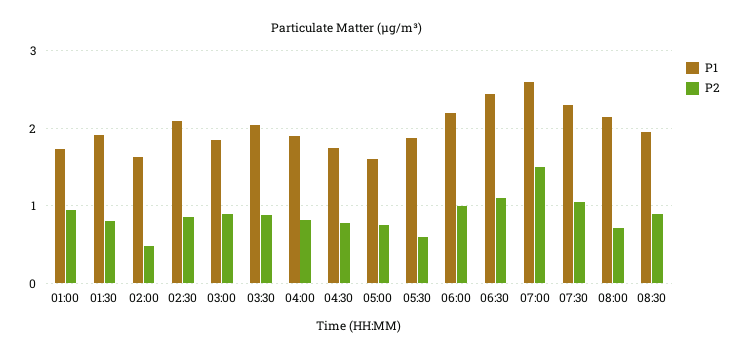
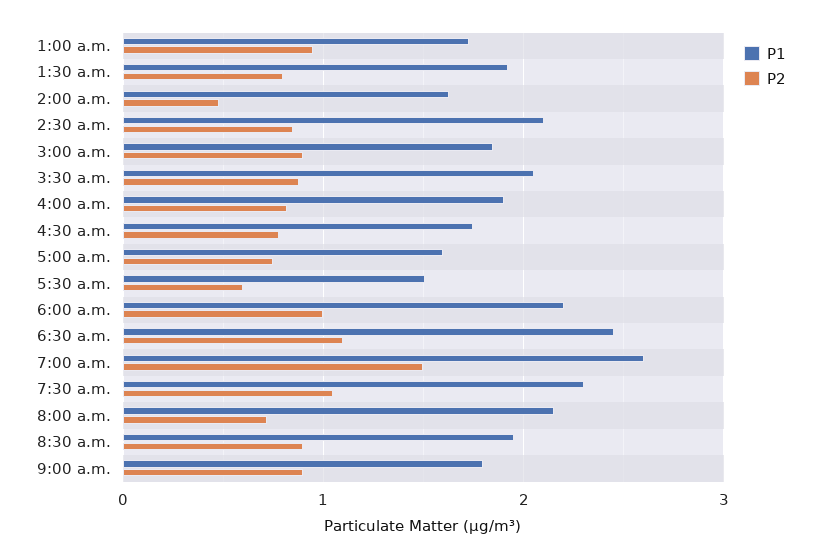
P1, 05:30: 1.9 -> 1.5
P1, 9:00 a.m.: none -> 1.8
P2, 9:00 a.m.: none -> 0.9

